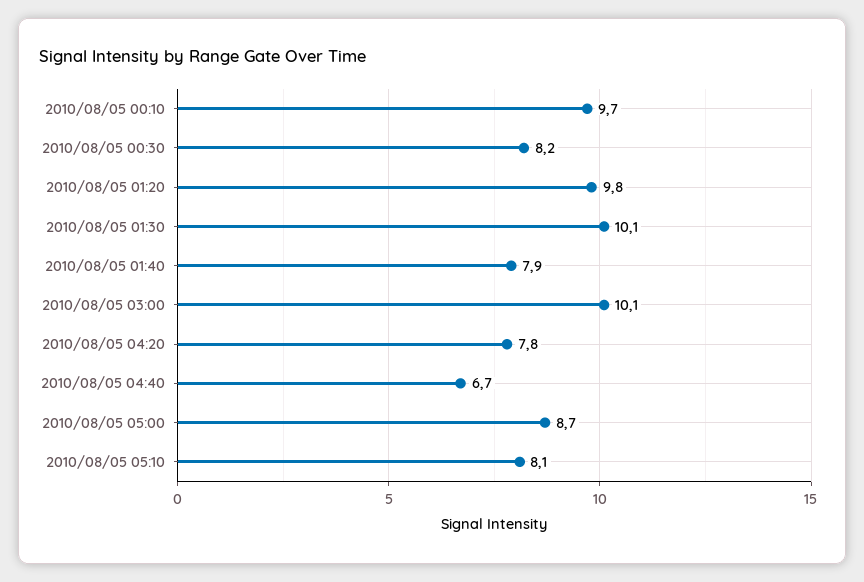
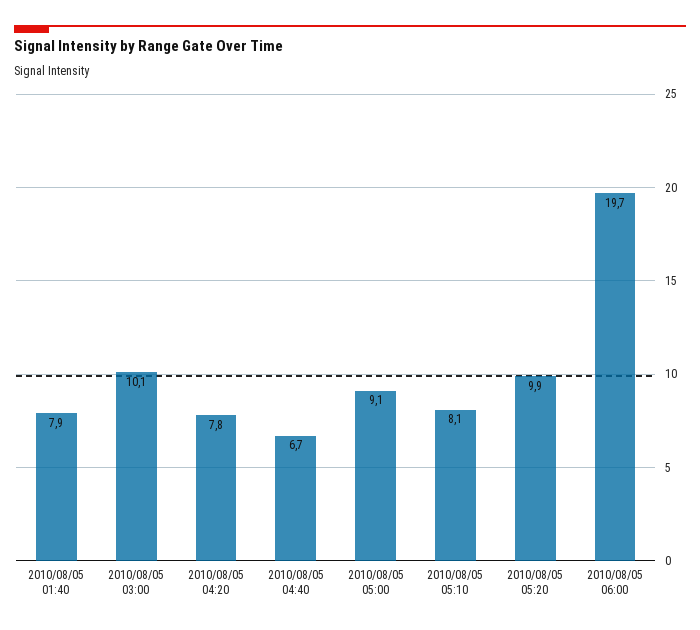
2010/08/05 00:10: 9.7 -> none
2010/08/05 00:30: 8.2 -> none
2010/08/05 01:20: 9.8 -> none
2010/08/05 01:30: 10.1 -> none
2010/08/05 05:00: 8.7 -> 9.1
2010/08/05 05:20: none -> 9.9
2010/08/05 06:00: none -> 19.7

